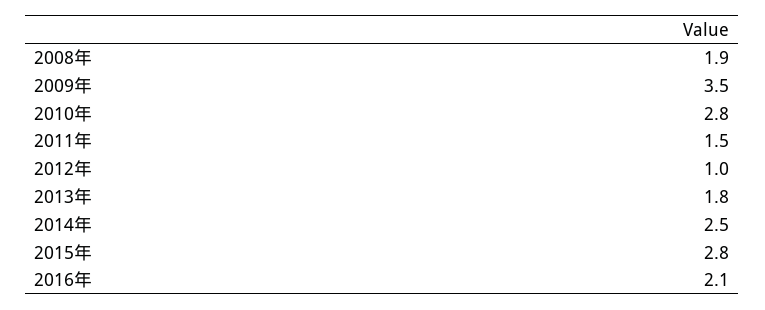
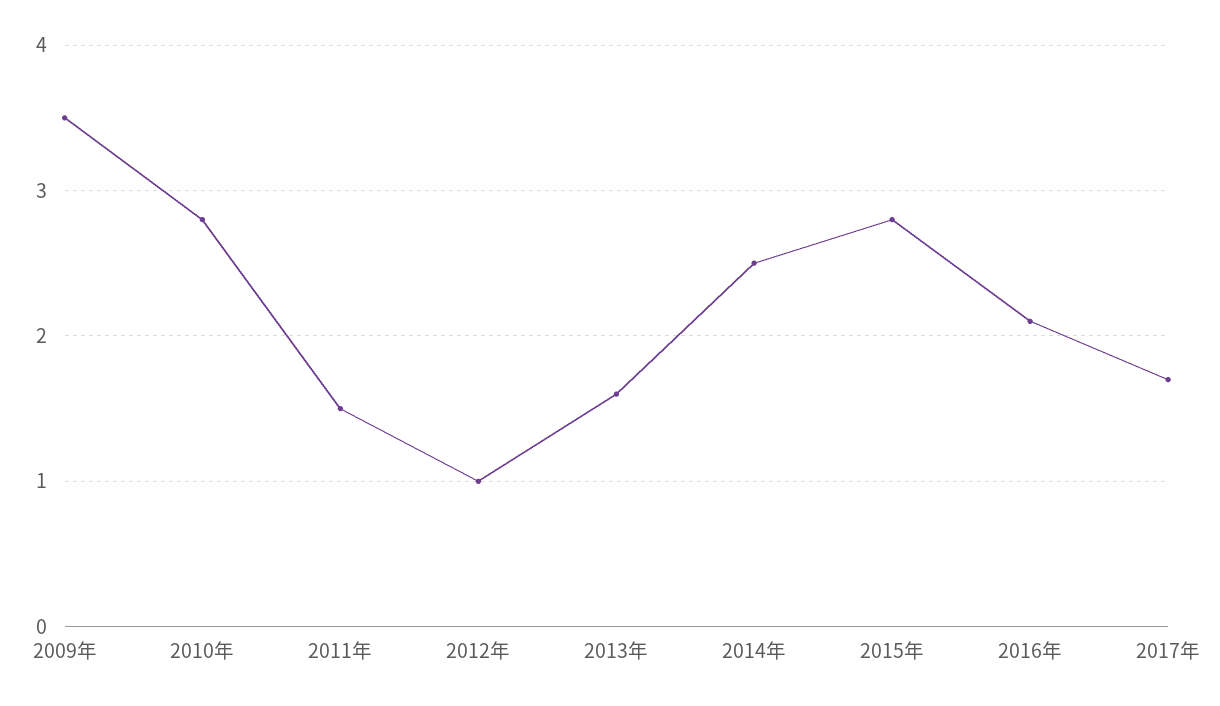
2008年: 1.9 -> none
2013年: 1.8 -> 1.6
2017年: none -> 1.7

